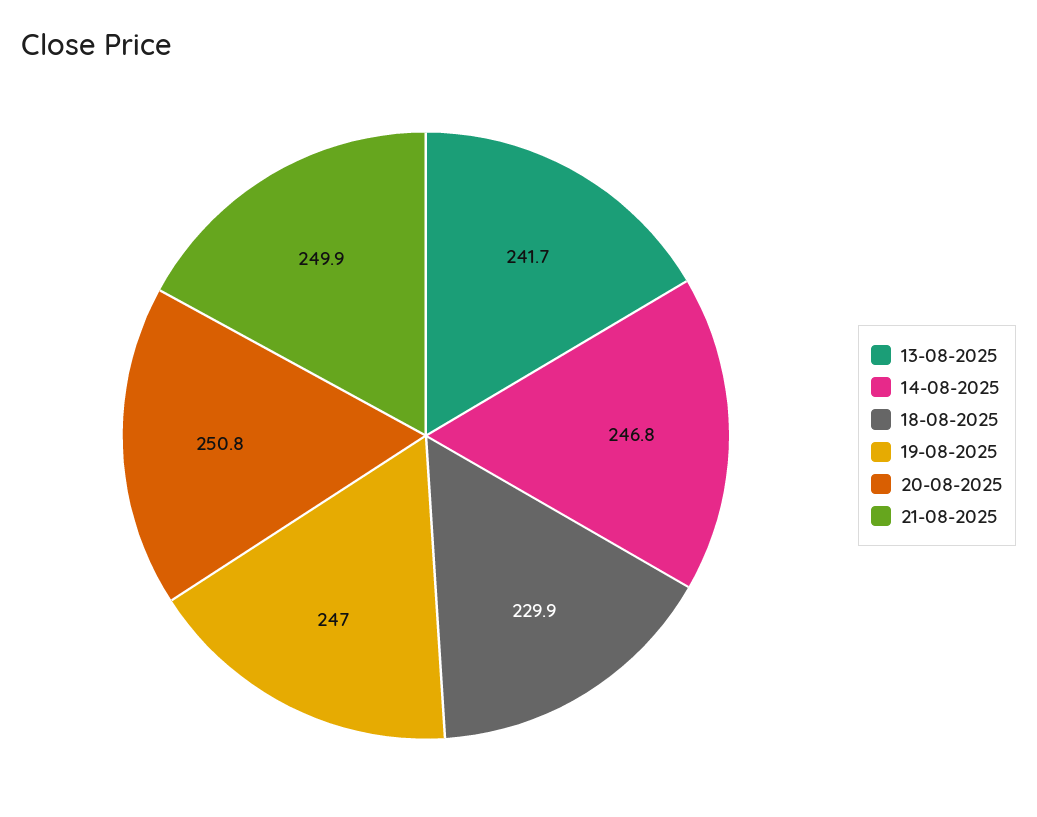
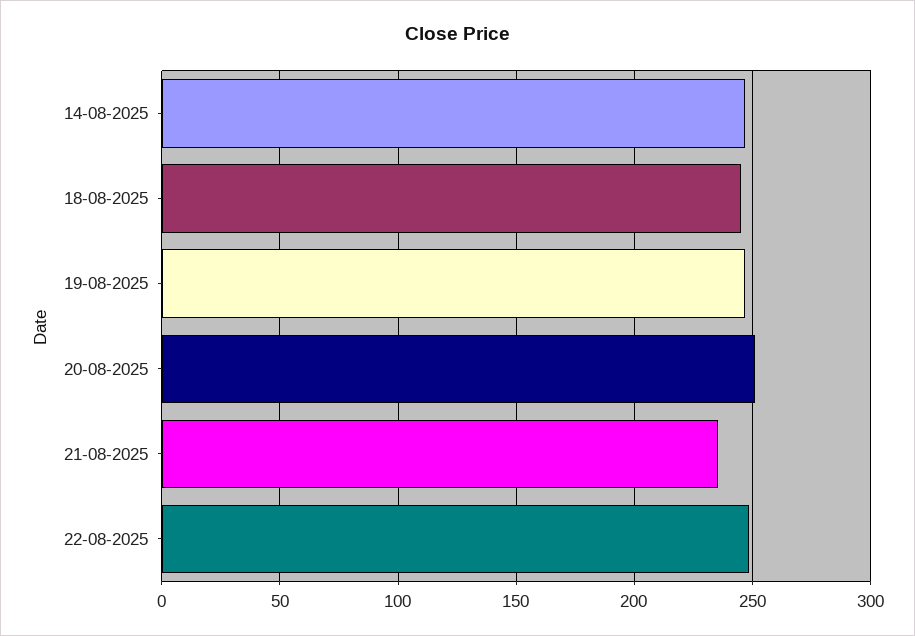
13-08-2025: 241.7 -> none
18-08-2025: 229.9 -> 245
21-08-2025: 249.9 -> 235
22-08-2025: none -> 250

